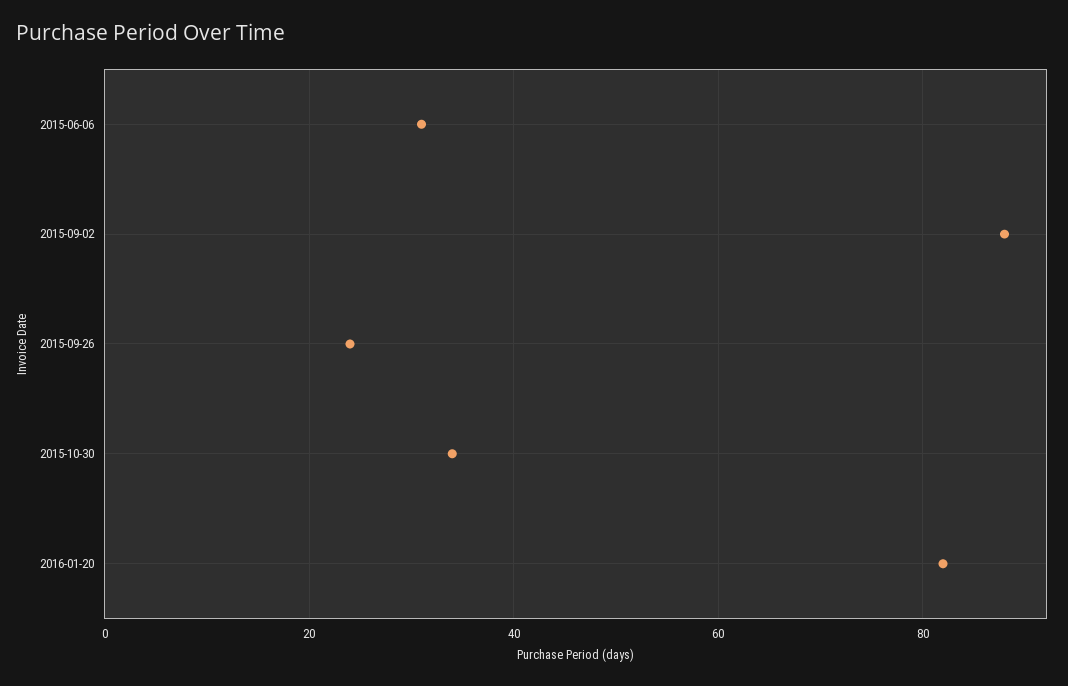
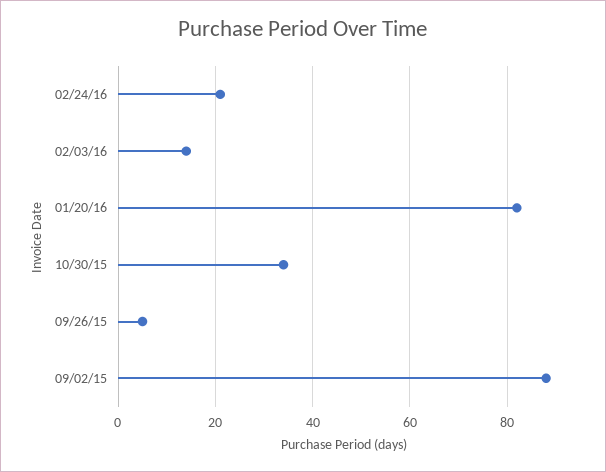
2015-06-06: 30 -> none
2015-09-26: 25 -> 5
02/24/16: none -> 20
02/03/16: none -> 15

